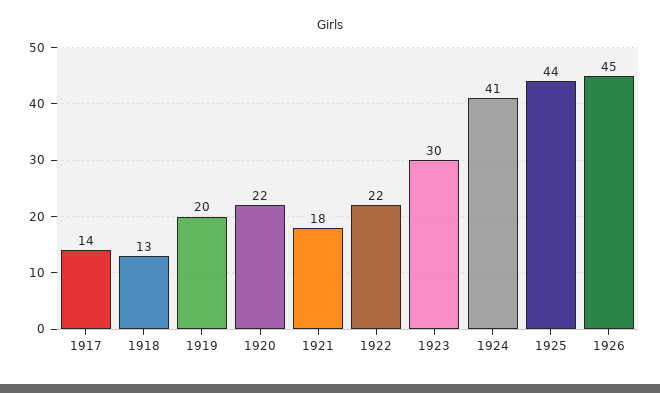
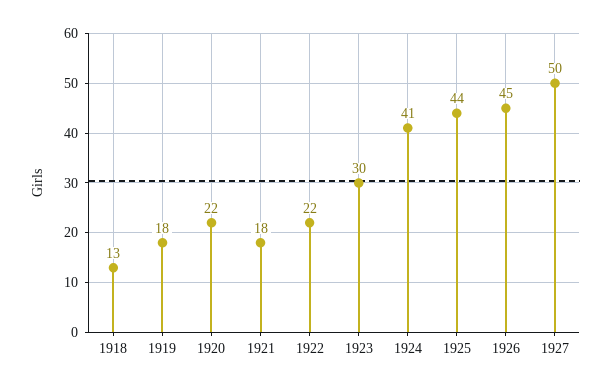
1917: 14 -> none
1919: 20 -> 18
1927: none -> 50

